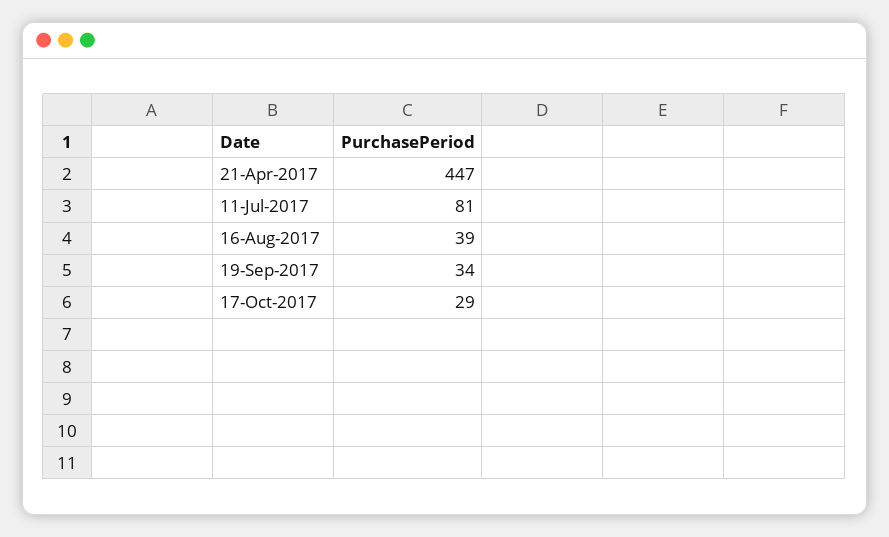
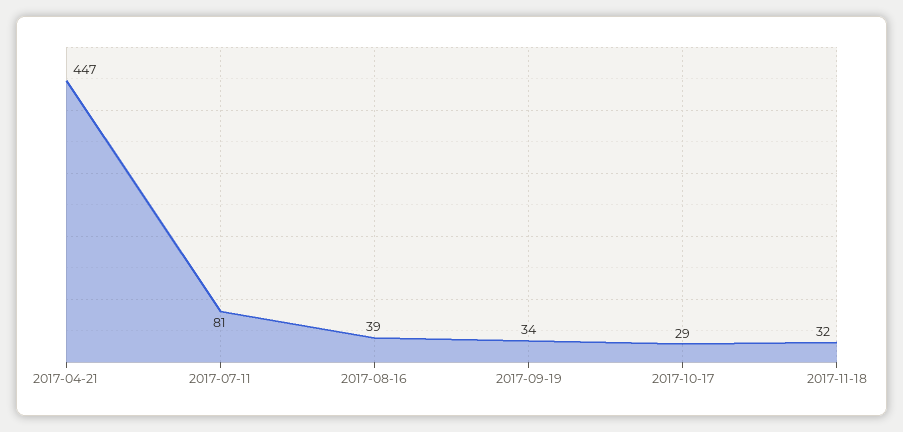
2017-11-18: none -> 32

